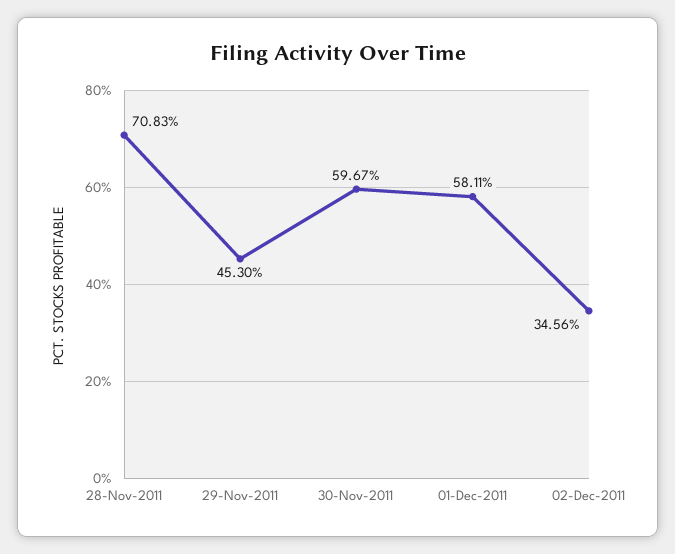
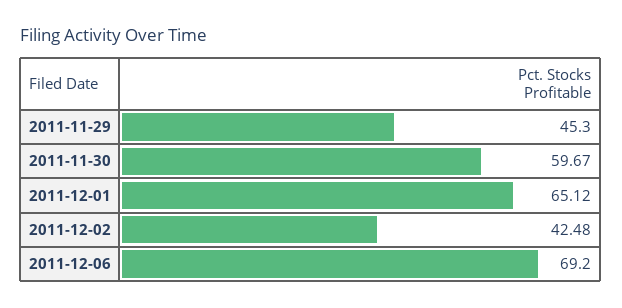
28-Nov-2011: 70.83 -> none
01-Dec-2011: 58.11 -> 65.12
02-Dec-2011: 34.56 -> 42.48
2011-12-06: none -> 69.2

